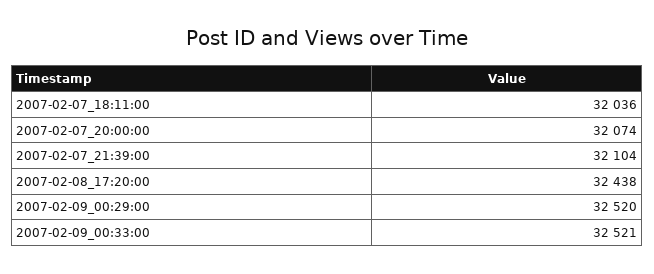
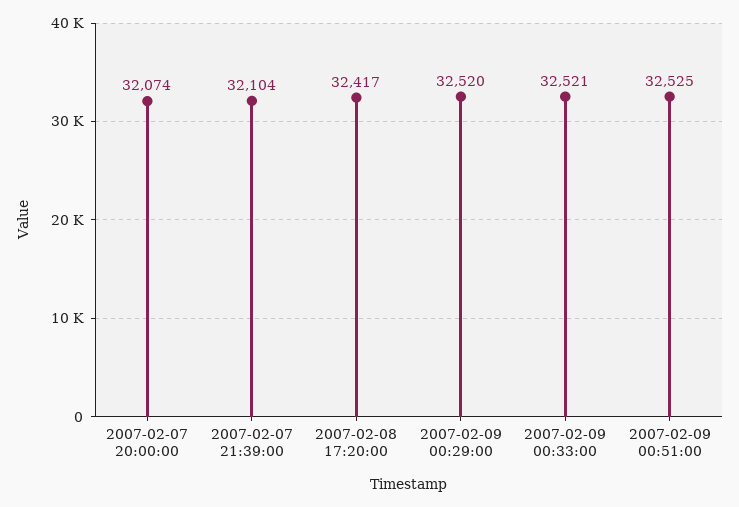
2007-02-07_18:11:00: 32036 -> none
2007-02-08_17:20:00: 32438 -> 32417
2007-02-09 00:51:00: none -> 32525

